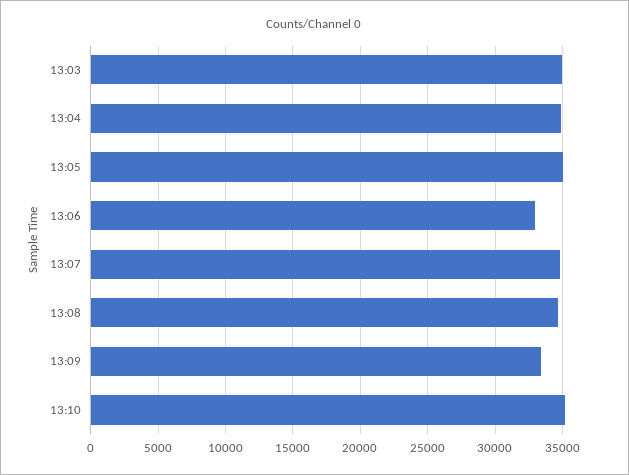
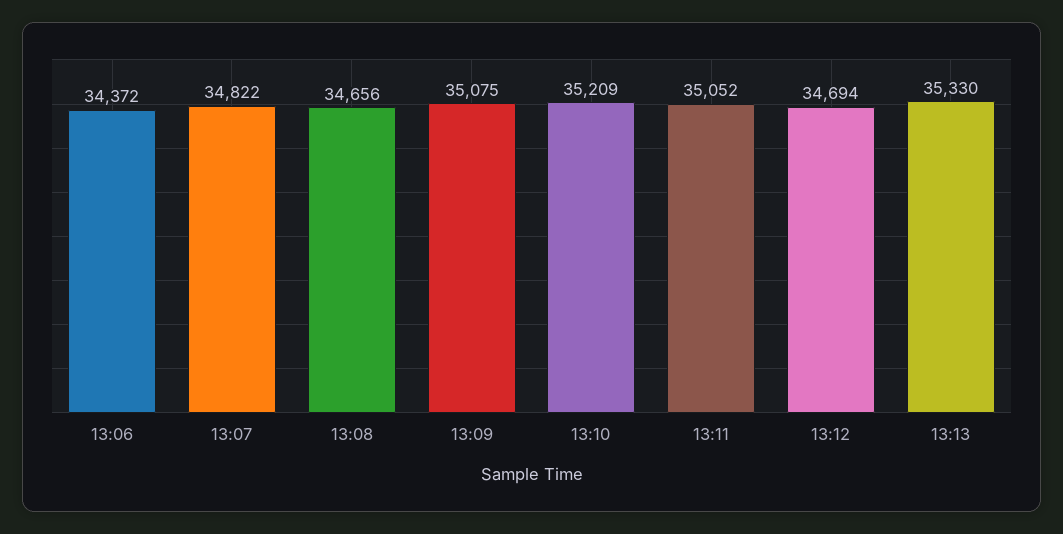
13:03: 35000 -> none
13:04: 35000 -> none
13:05: 35000 -> none
13:06: 33000 -> 34372
13:09: 33500 -> 35075
13:11: none -> 35052
13:12: none -> 34694
13:13: none -> 35330

